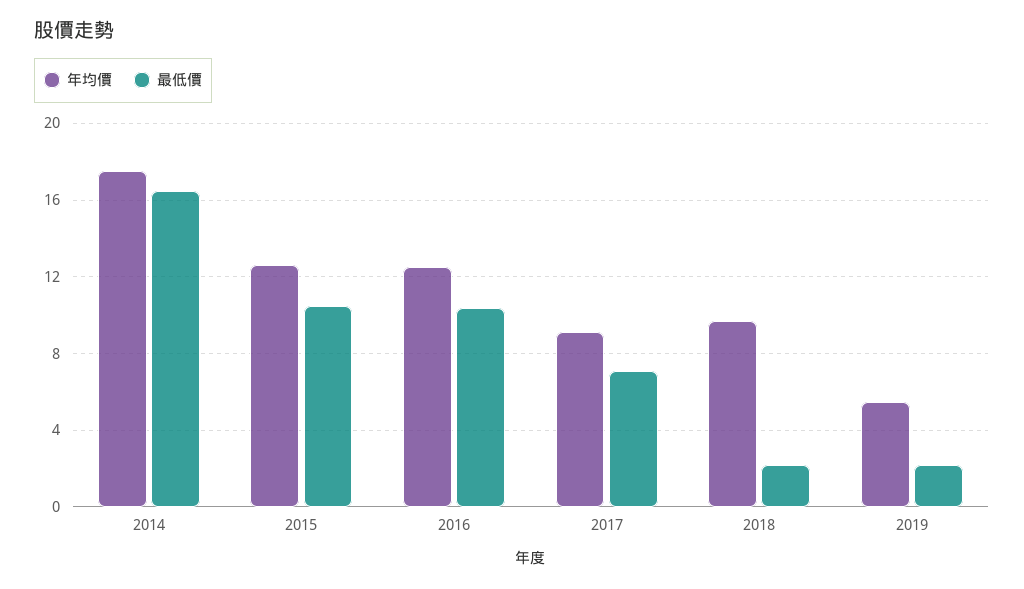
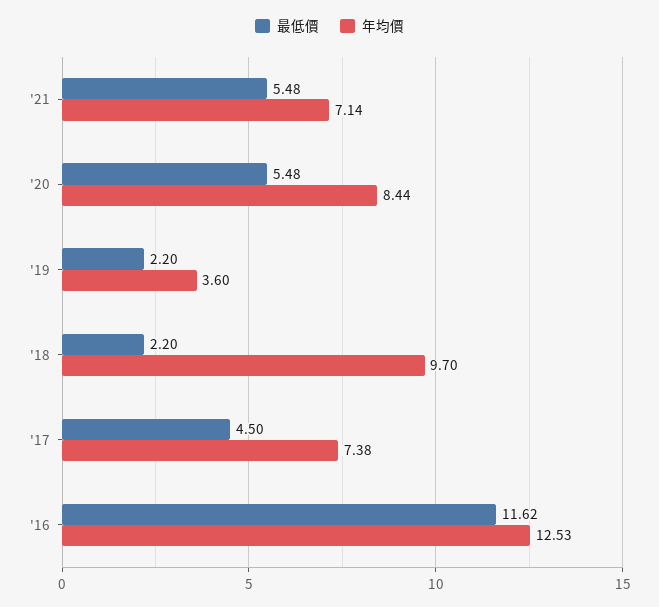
年均價, 2014: 17.5 -> none
最低價, 2014: 16.5 -> none
年均價, 2015: 12.5 -> none
最低價, 2015: 10.5 -> none
最低價, 2016: 10.5 -> 11.62
年均價, 2017: 9 -> 7.38
最低價, 2017: 7 -> 4.5
年均價, 2019: 5.5 -> 3.6
最低價, '21: none -> 5.48
年均價, '21: none -> 7.14
最低價, '20: none -> 5.48
年均價, '20: none -> 8.44

